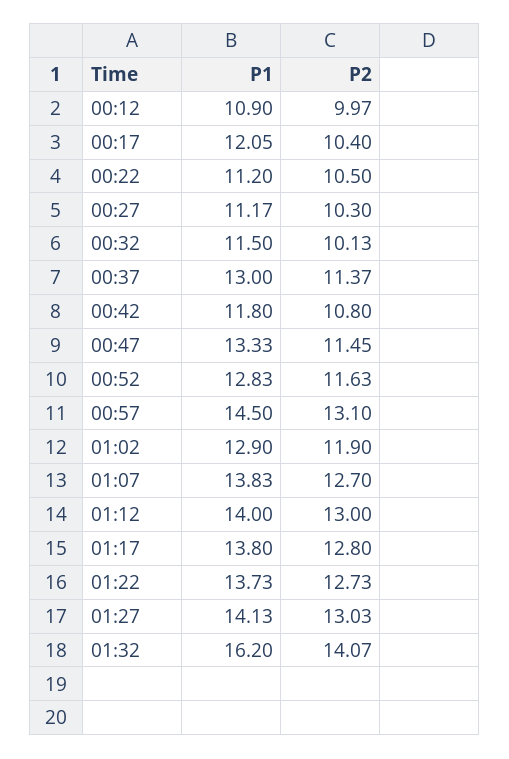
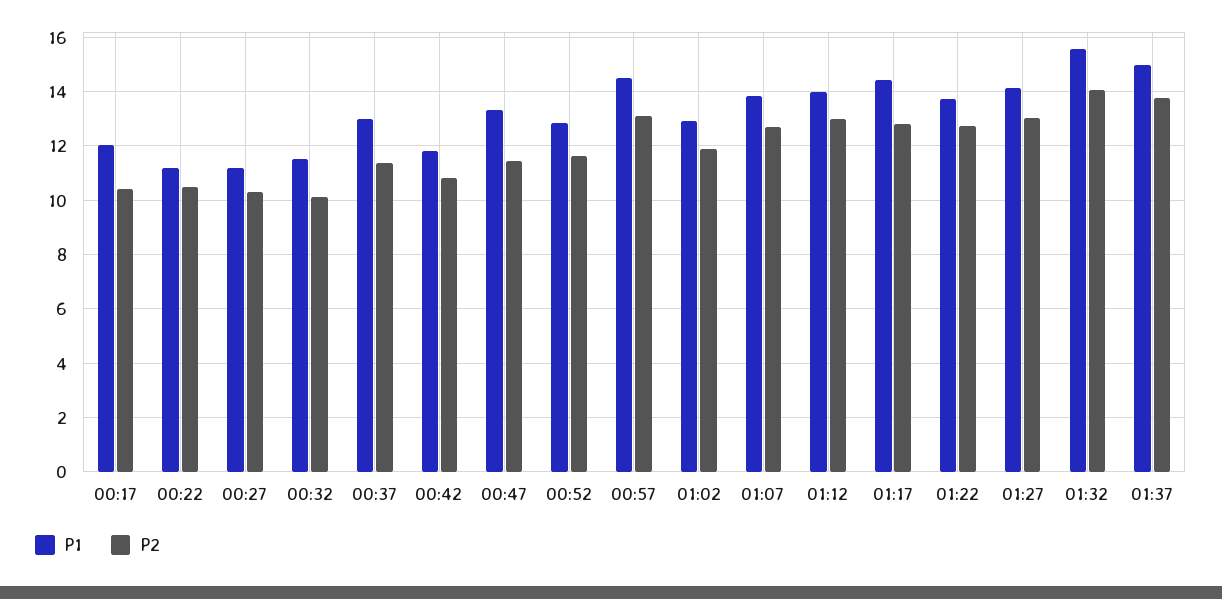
P1, 00:12: 10.9 -> none
P2, 00:12: 9.97 -> none
P1, 01:17: 13.8 -> 14.5
P1, 01:32: 16.2 -> 15.5
P1, 01:37: none -> 15
P2, 01:37: none -> 13.75

